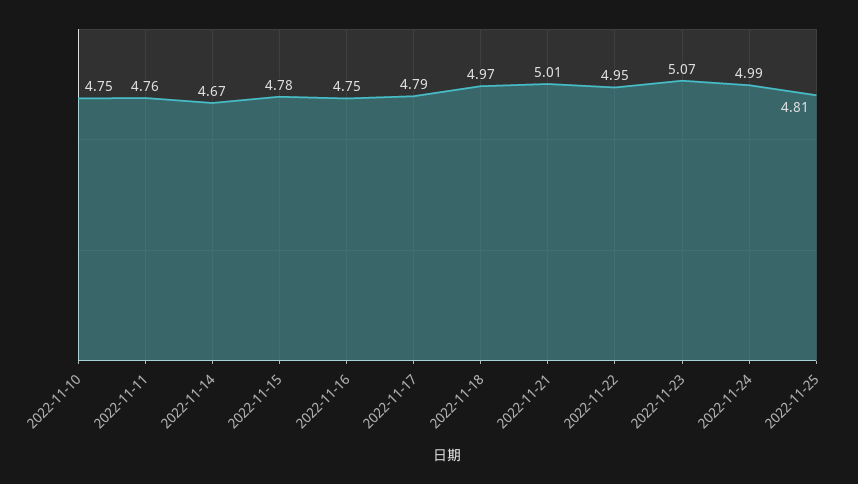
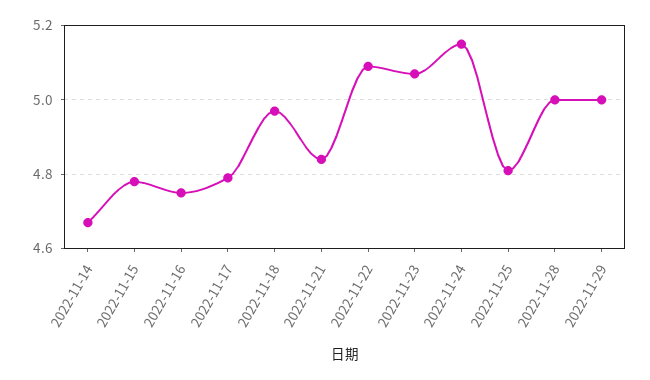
2022-11-10: 4.75 -> none
2022-11-11: 4.76 -> none
2022-11-21: 5.01 -> 4.85
2022-11-22: 4.95 -> 5.1
2022-11-24: 4.99 -> 5.15
2022-11-28: none -> 5
2022-11-29: none -> 5

